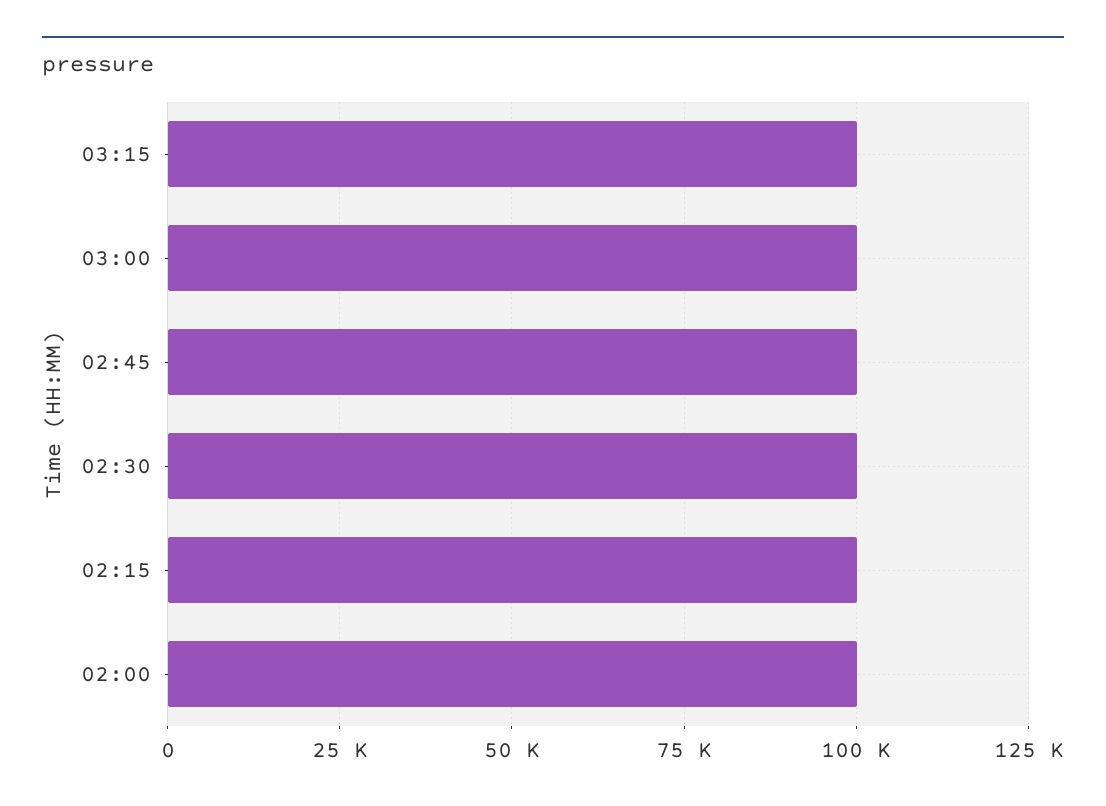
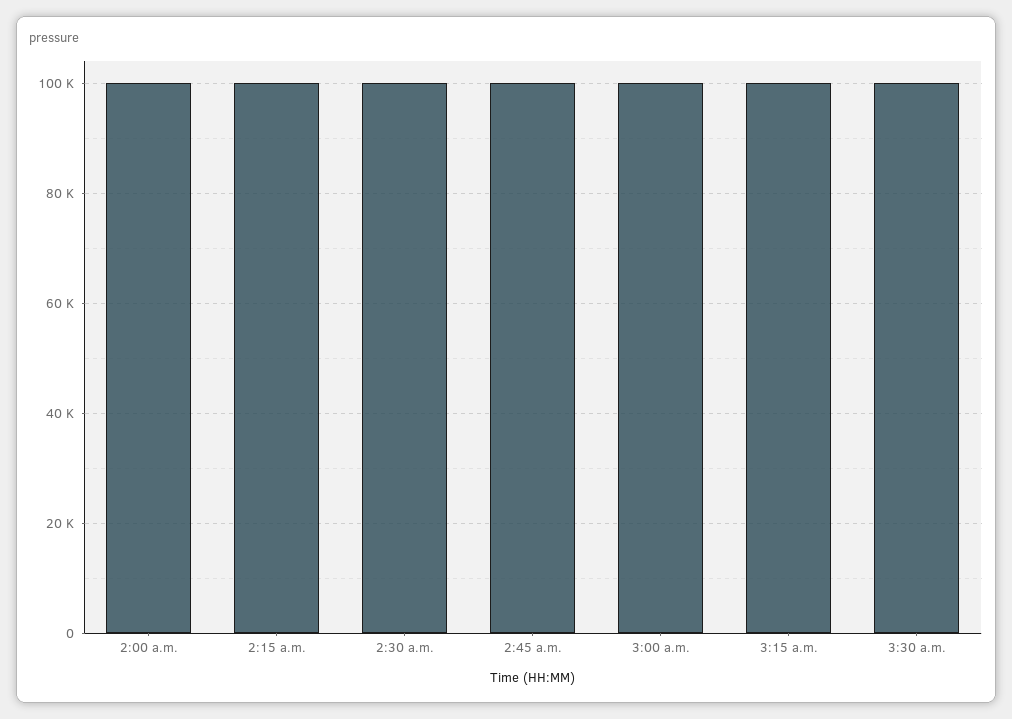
3:30 a.m.: none -> 100000

